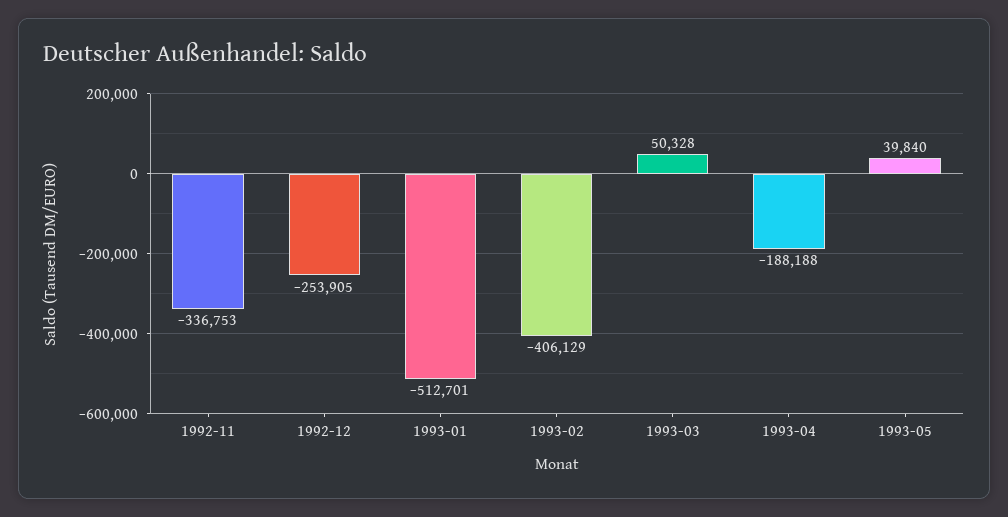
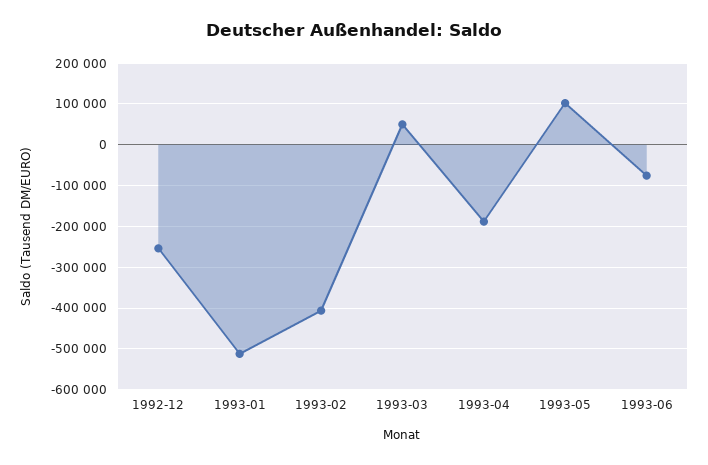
1992-11: -336753 -> none
1993-05: 39840 -> 100000
1993-06: none -> -80000

